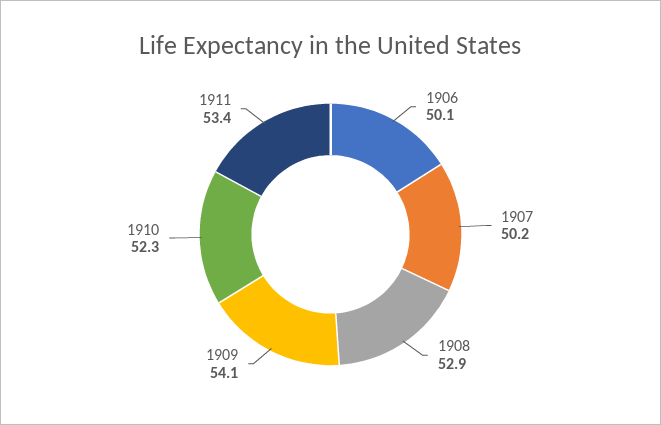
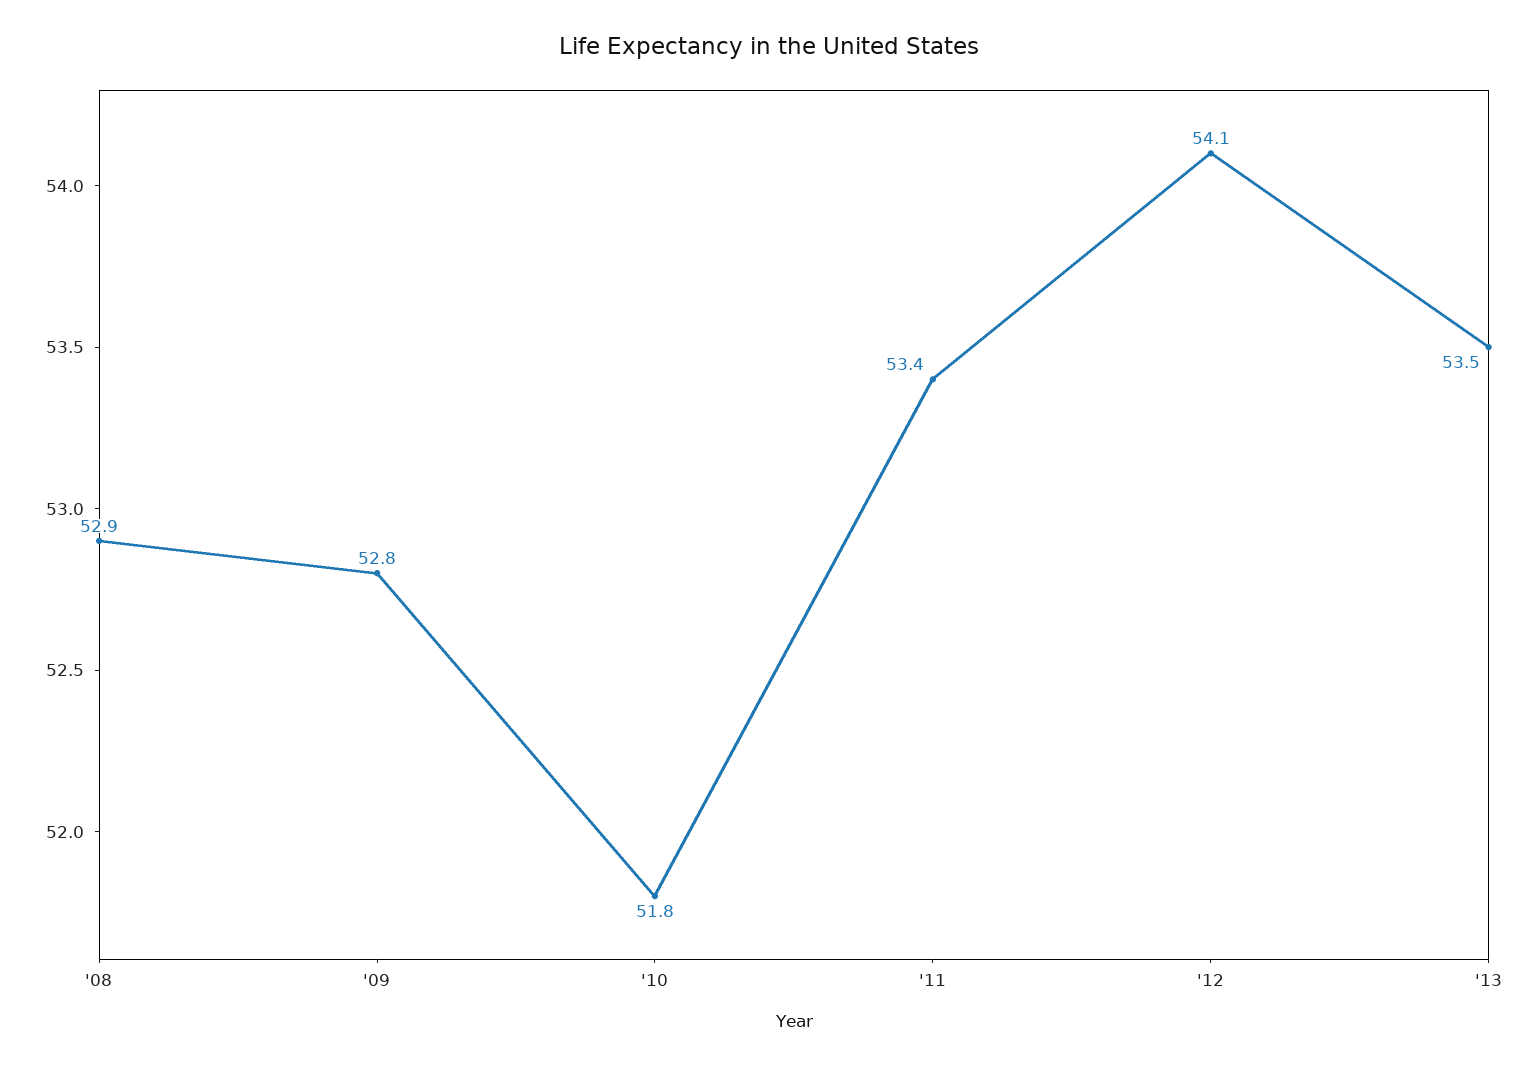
1906: 50.1 -> none
1907: 50.2 -> none
1909: 54.1 -> 52.8
1910: 52.3 -> 51.8
'12: none -> 54.1
'13: none -> 53.5

